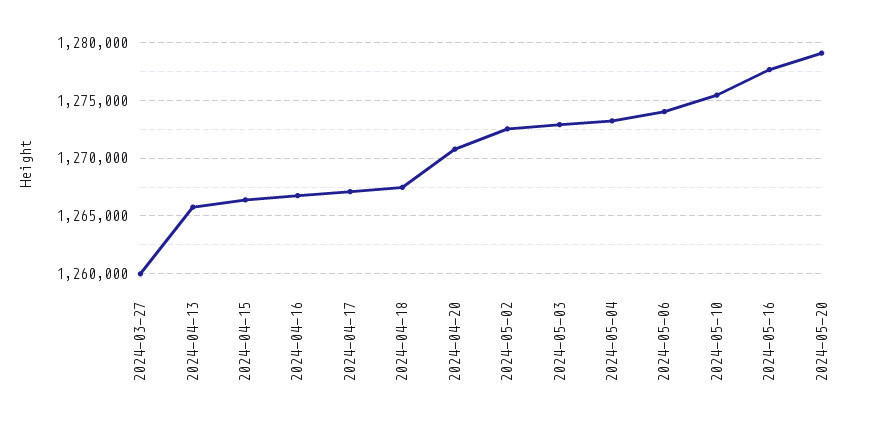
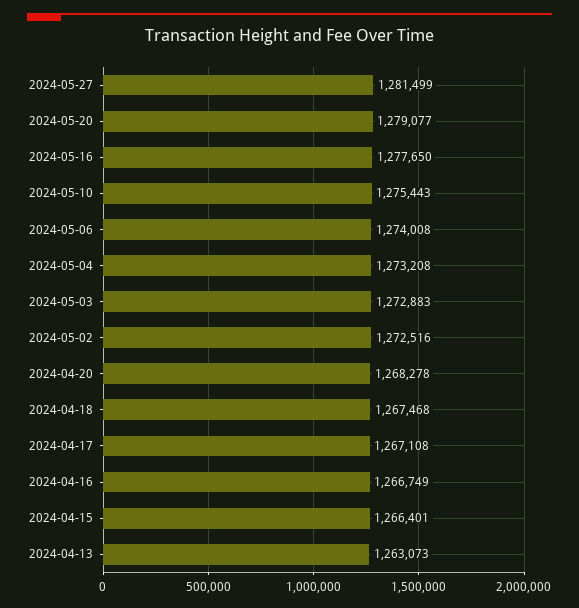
2024-03-27: 1260000 -> none
2024-04-13: 1266000 -> 1263073
2024-04-20: 1271000 -> 1268278
2024-05-27: none -> 1281499

